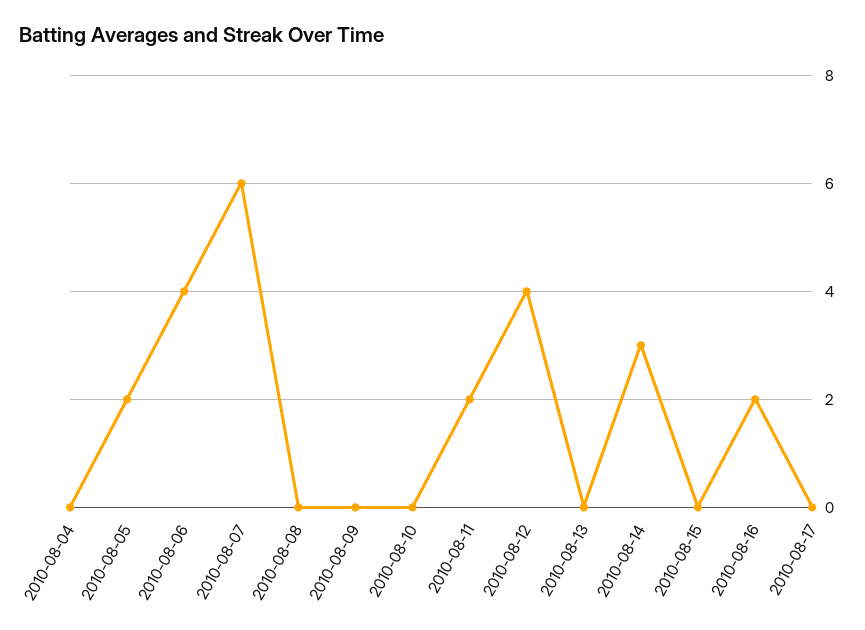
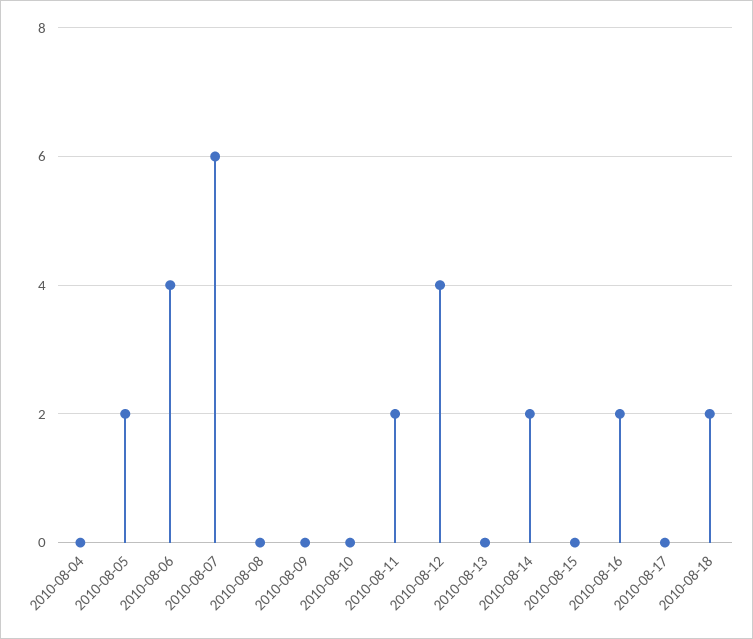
2010-08-14: 3 -> 2
2010-08-18: none -> 2

